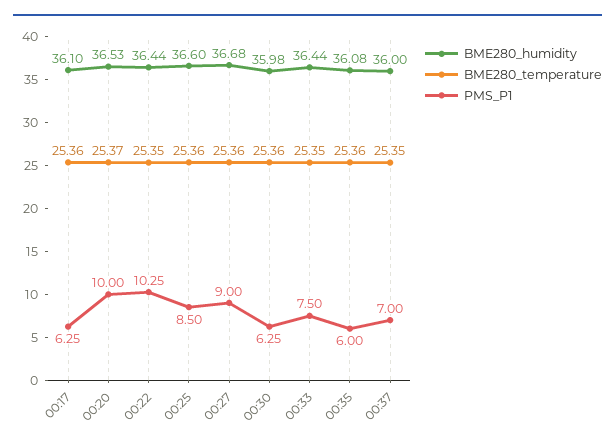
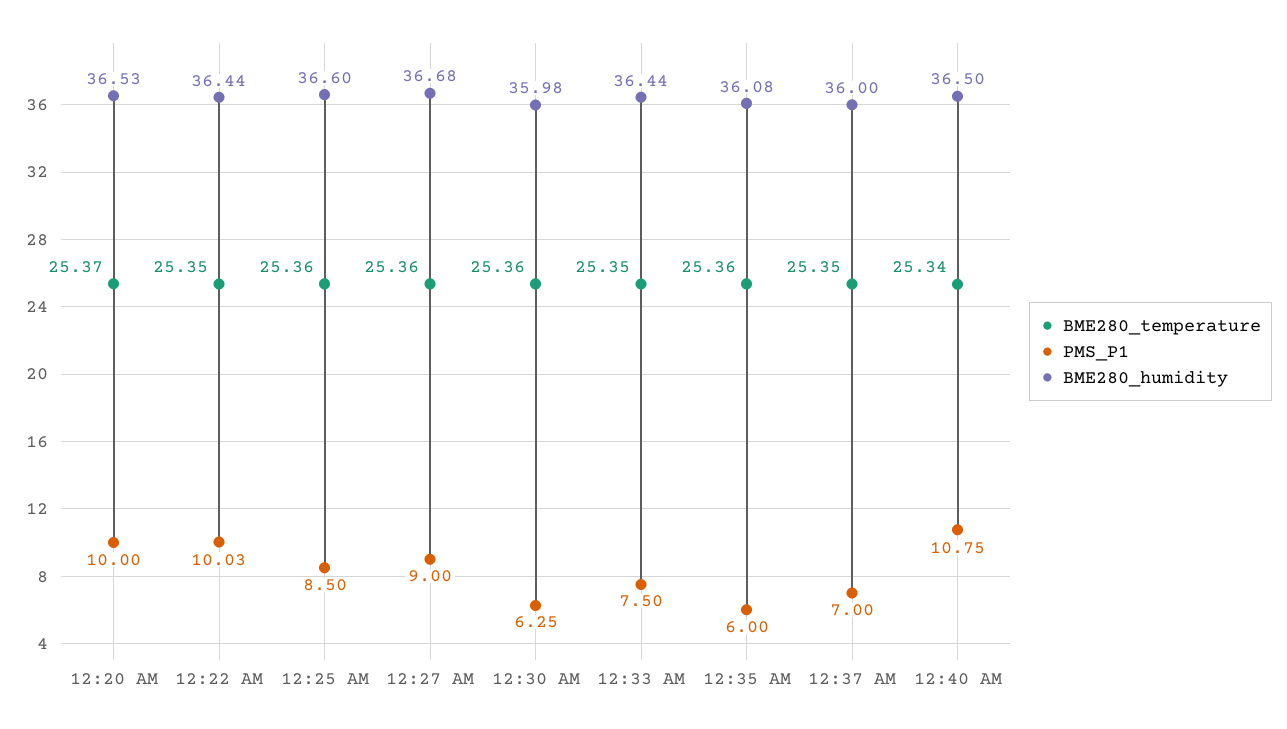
BME280_humidity, 00:17: 36.1 -> none
BME280_temperature, 00:17: 25.36 -> none
PMS_P1, 00:17: 6.25 -> none
PMS_P1, 00:22: 10.25 -> 10.03
BME280_temperature, 12:40 AM: none -> 25.34
PMS_P1, 12:40 AM: none -> 10.75
BME280_humidity, 12:40 AM: none -> 36.5

